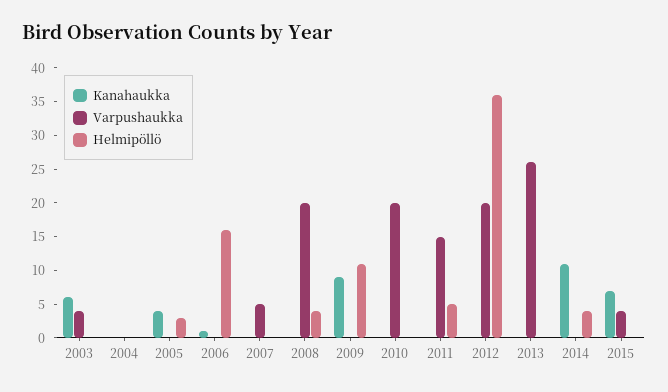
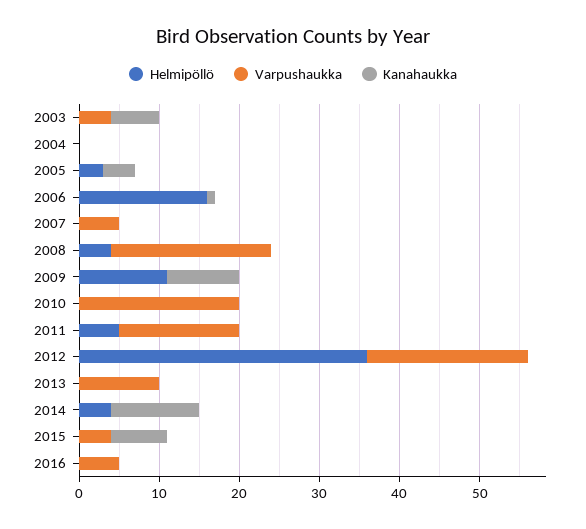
Varpushaukka, 2013: 25 -> 10
Helmipöllö, 2016: none -> 0
Varpushaukka, 2016: none -> 5
Kanahaukka, 2016: none -> 0

